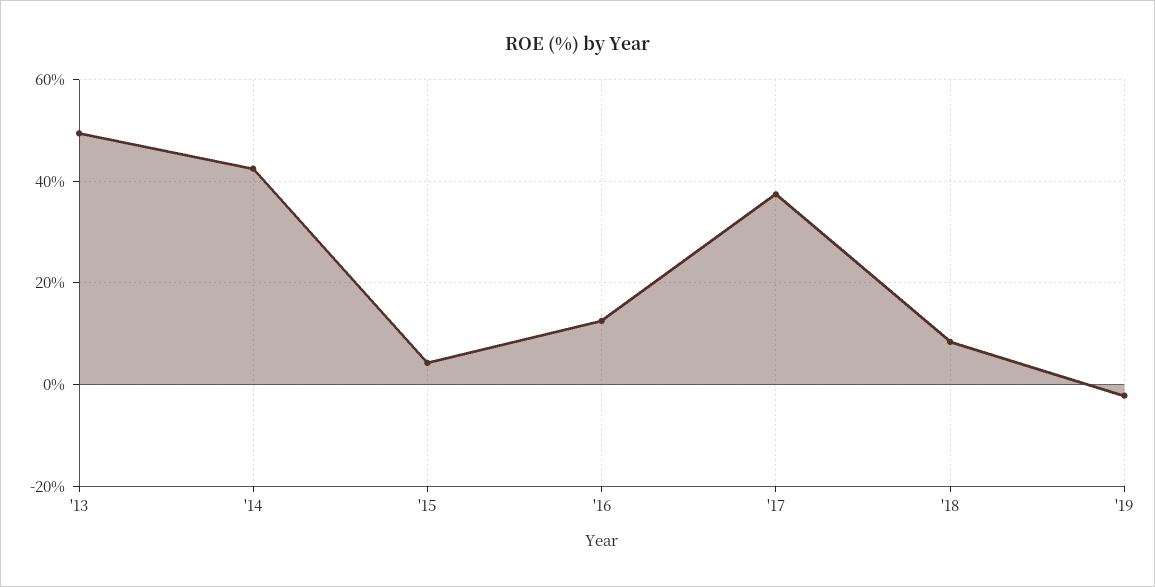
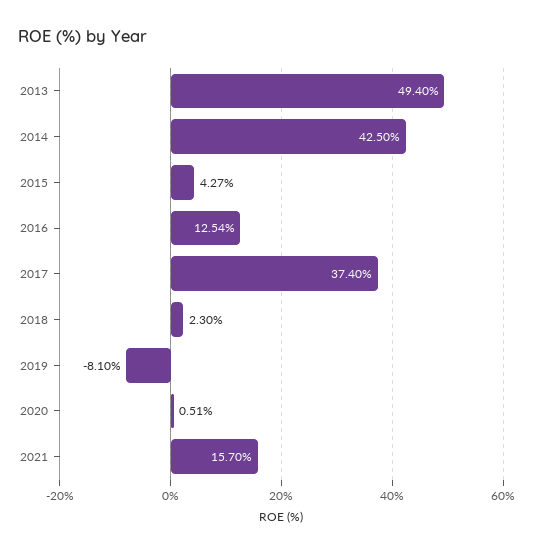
'18: 8 -> 2.3
'19: -2 -> -8.1
2020: none -> 0.51
2021: none -> 15.7

